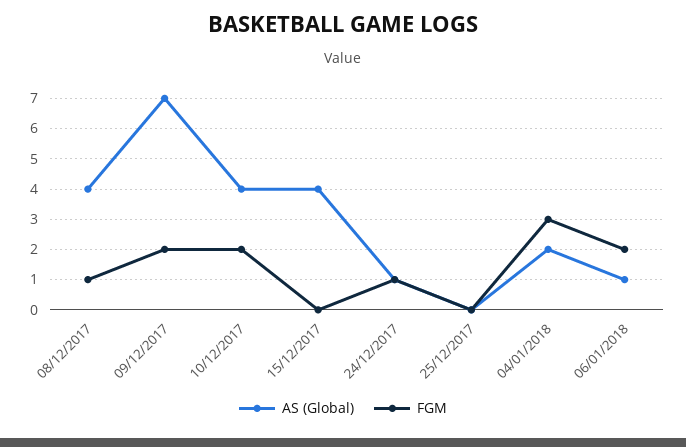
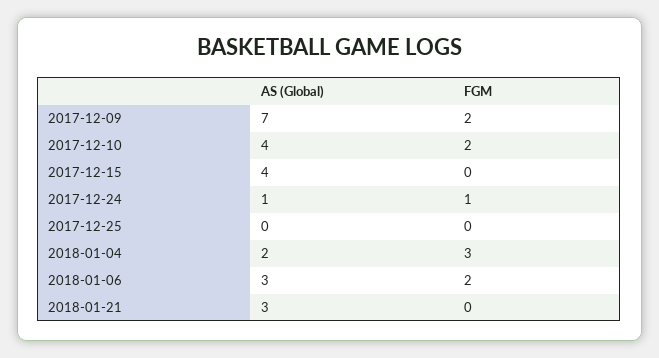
AS (Global), 08/12/2017: 4 -> none
FGM, 08/12/2017: 1 -> none
AS (Global), 06/01/2018: 1 -> 3
AS (Global), 2018-01-21: none -> 3
FGM, 2018-01-21: none -> 0

